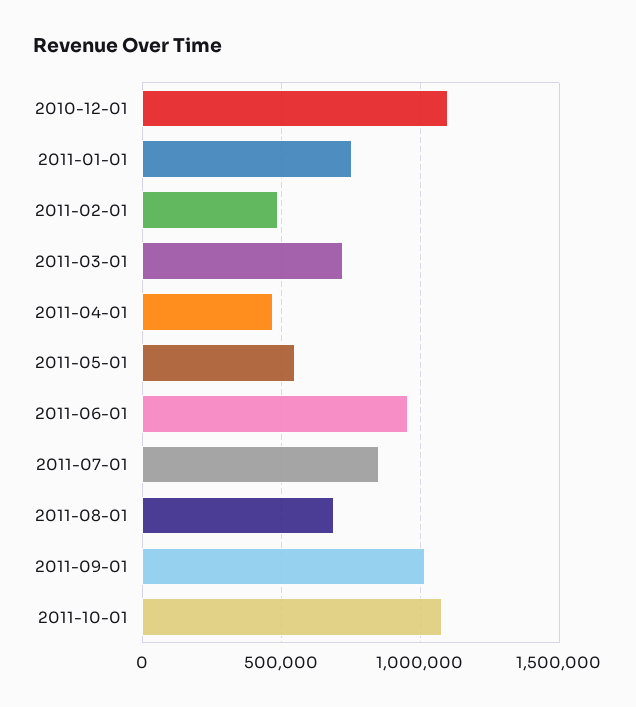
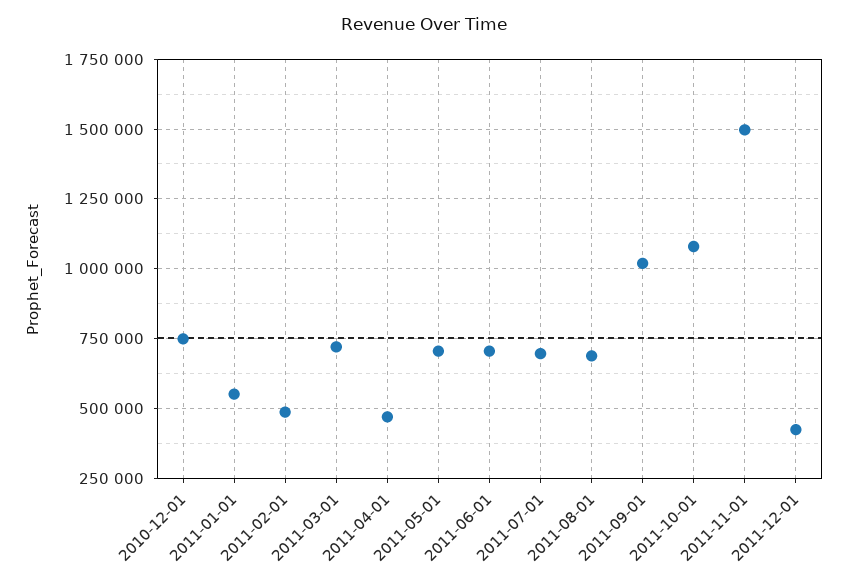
2010-12-01: 1100000 -> 750000
2011-01-01: 750000 -> 550000
2011-05-01: 550000 -> 700000
2011-06-01: 950000 -> 700000
2011-07-01: 850000 -> 700000
2011-11-01: none -> 1500000
2011-12-01: none -> 425000

